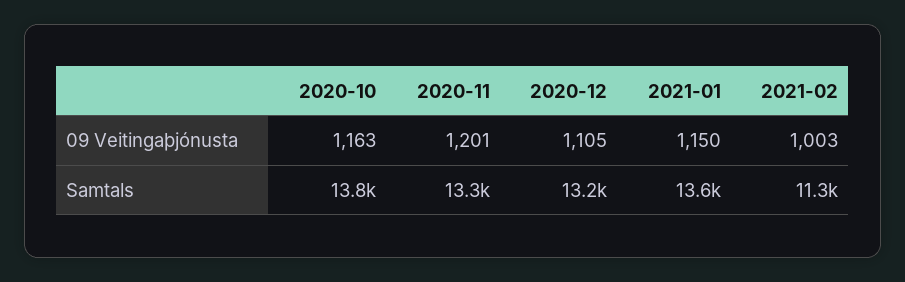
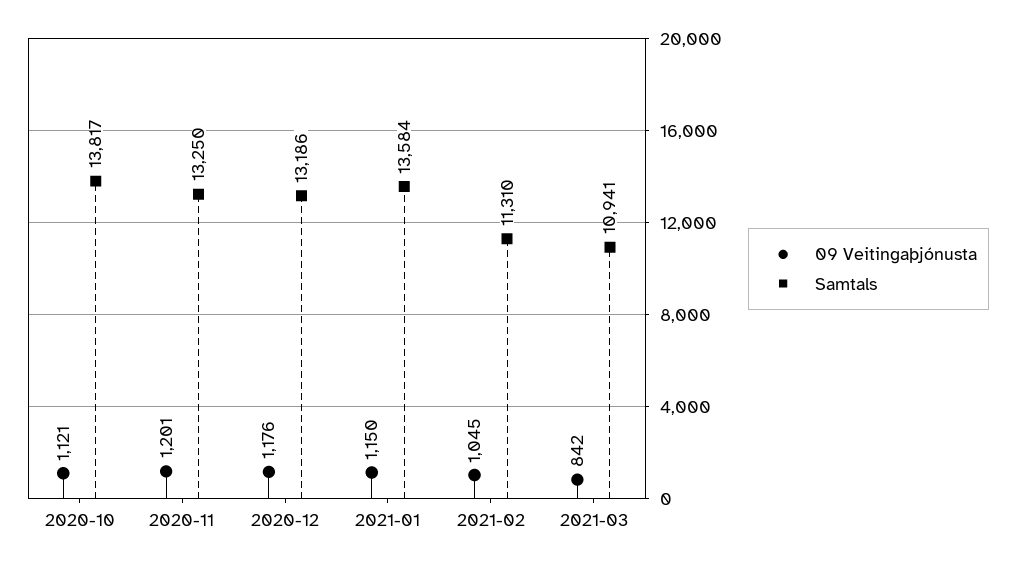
09 Veitingaþjónusta, 2020-10: 1163 -> 1121
09 Veitingaþjónusta, 2020-12: 1105 -> 1176
09 Veitingaþjónusta, 2021-02: 1003 -> 1045
09 Veitingaþjónusta, 2021-03: none -> 842
Samtals, 2021-03: none -> 10941

